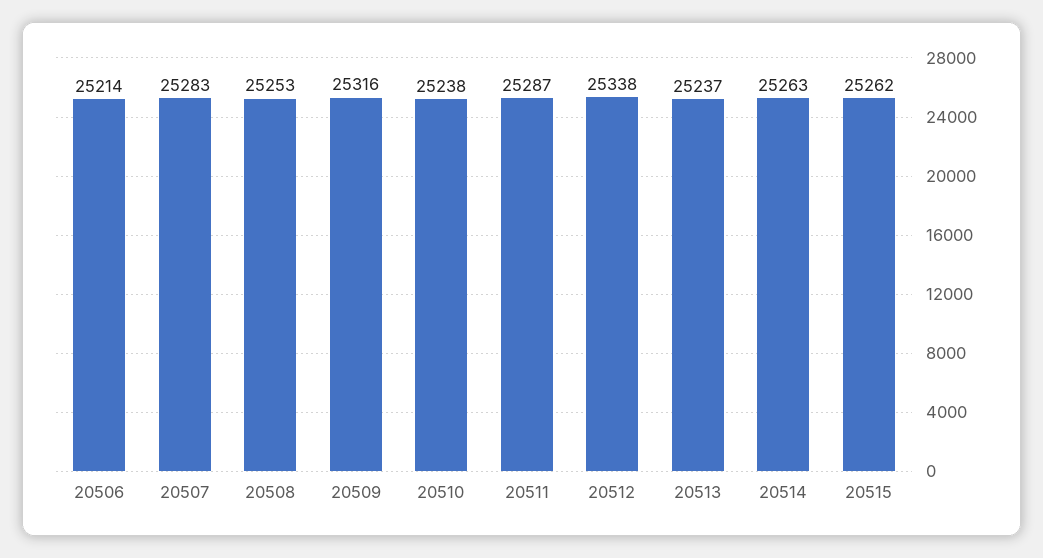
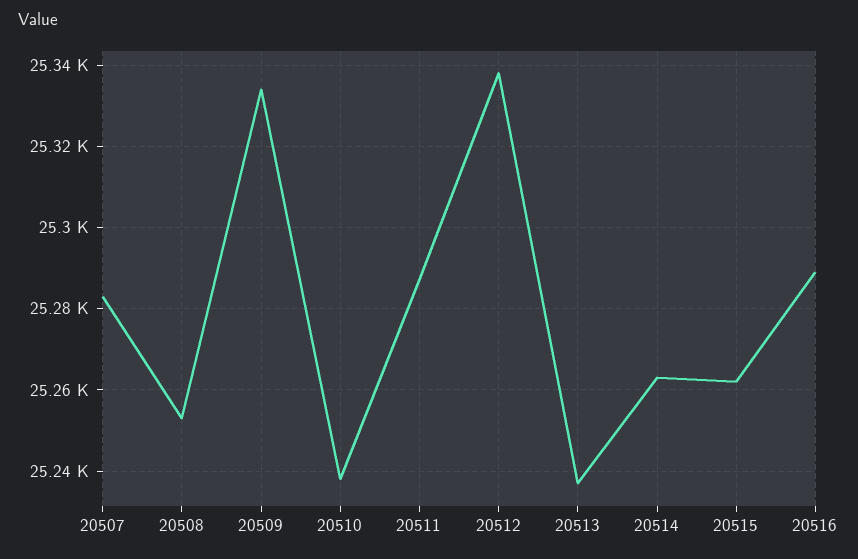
20506: 25214 -> none
20509: 25316 -> 25335
20516: none -> 25290

